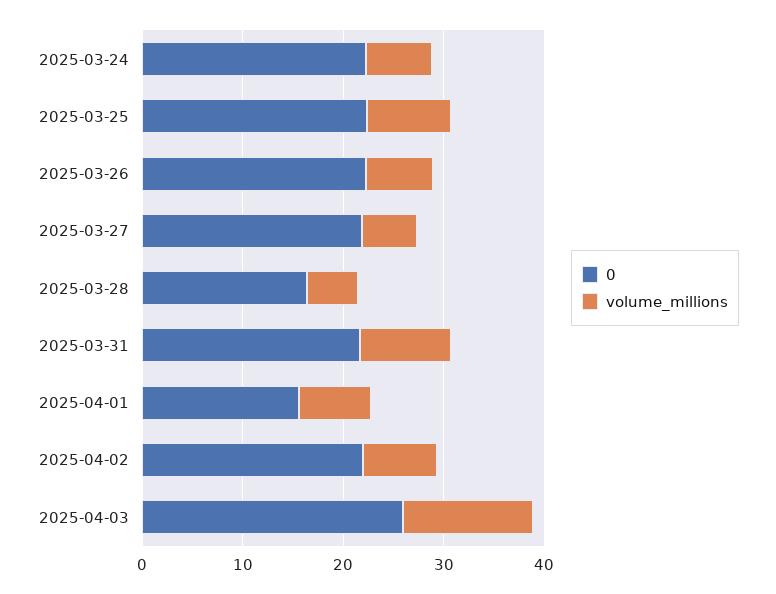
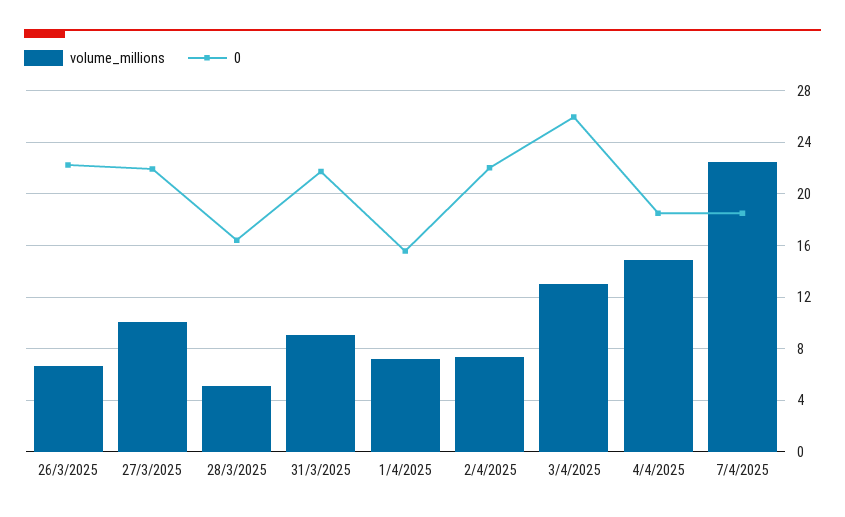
0, 2025-03-24: 22 -> none
volume_millions, 2025-03-24: 6 -> none
0, 2025-03-25: 22 -> none
volume_millions, 2025-03-25: 8 -> none
volume_millions, 2025-03-27: 6 -> 10
volume_millions, 4/4/2025: none -> 15
0, 4/4/2025: none -> 18.5
volume_millions, 7/4/2025: none -> 22.5
0, 7/4/2025: none -> 18.5

